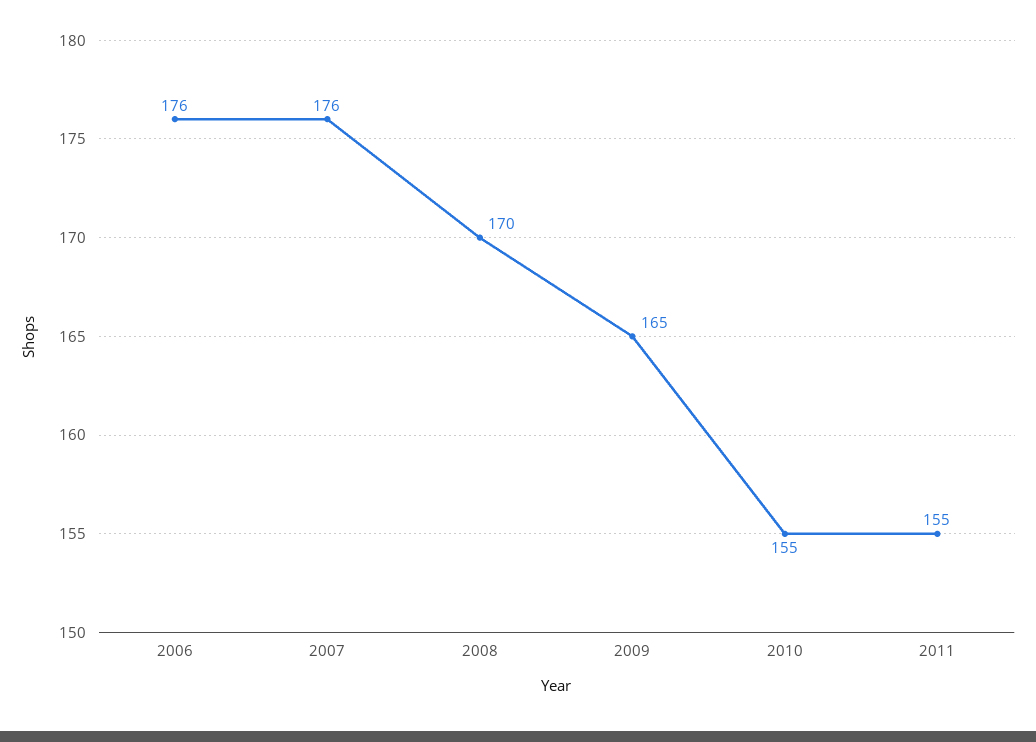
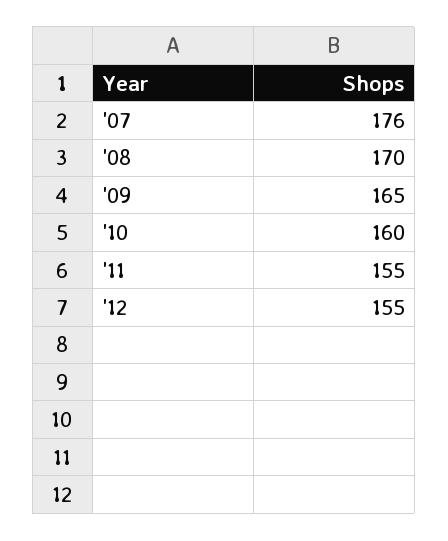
2006: 176 -> none
2010: 155 -> 160
'12: none -> 155

